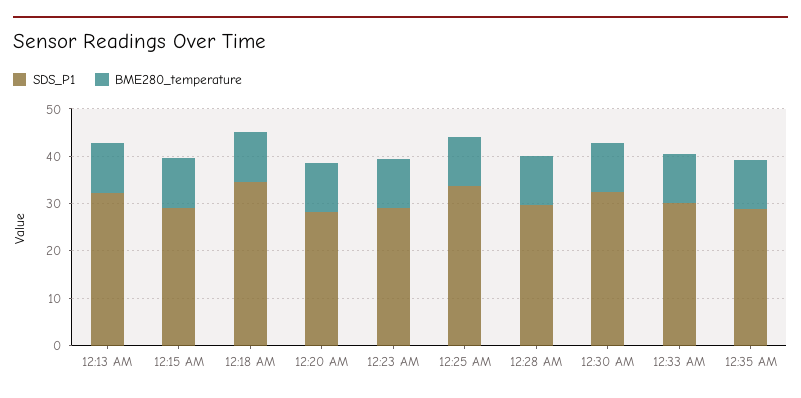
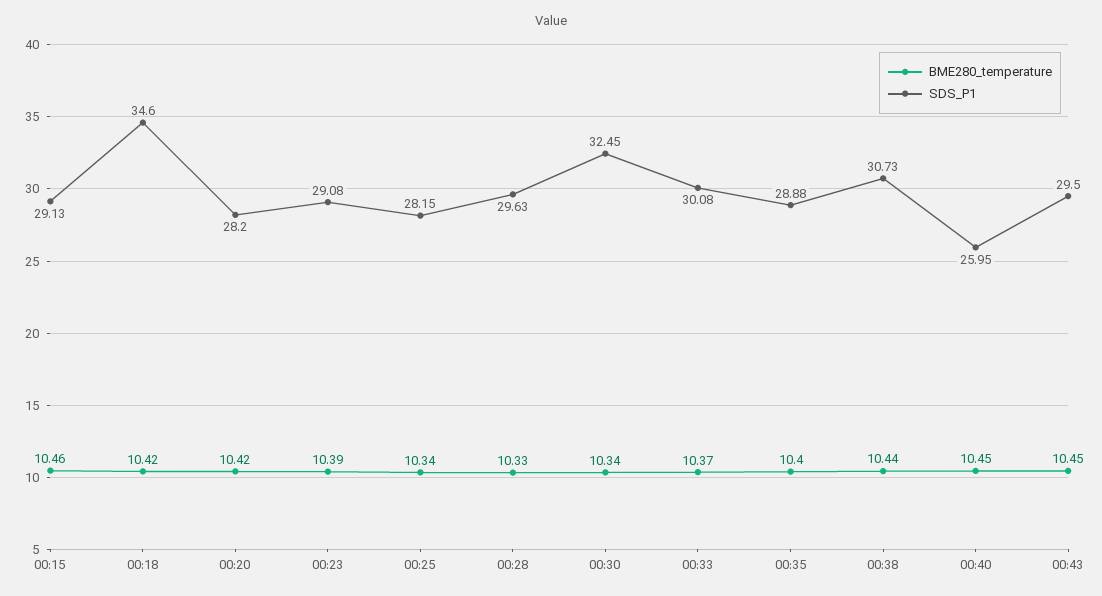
SDS_P1, 12:13 AM: 32 -> none
BME280_temperature, 12:13 AM: 10 -> none
SDS_P1, 12:25 AM: 34 -> 28.15
BME280_temperature, 00:38: none -> 10.44
SDS_P1, 00:38: none -> 30.73
BME280_temperature, 00:40: none -> 10.45
SDS_P1, 00:40: none -> 25.95
BME280_temperature, 00:43: none -> 10.45
SDS_P1, 00:43: none -> 29.5

